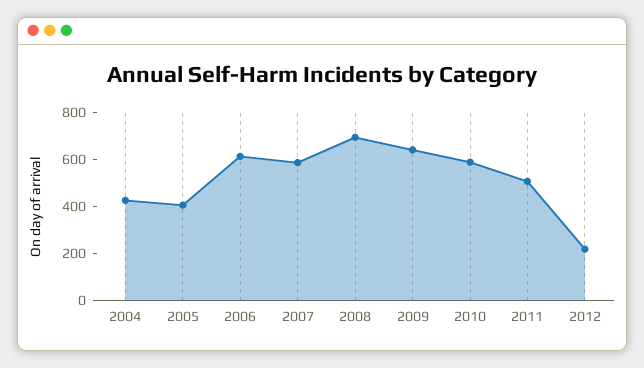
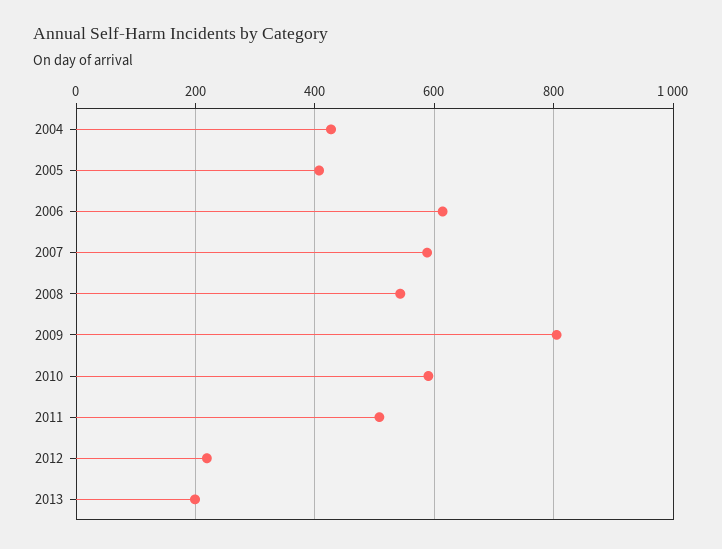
2008: 700 -> 540
2009: 650 -> 800
2013: none -> 200

